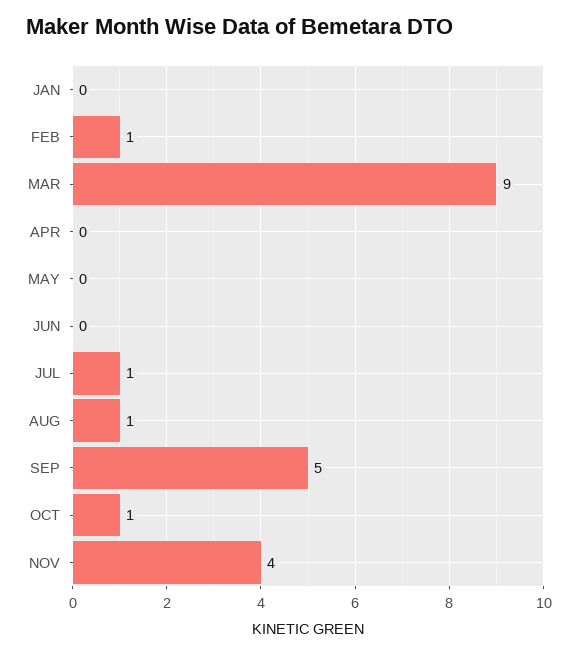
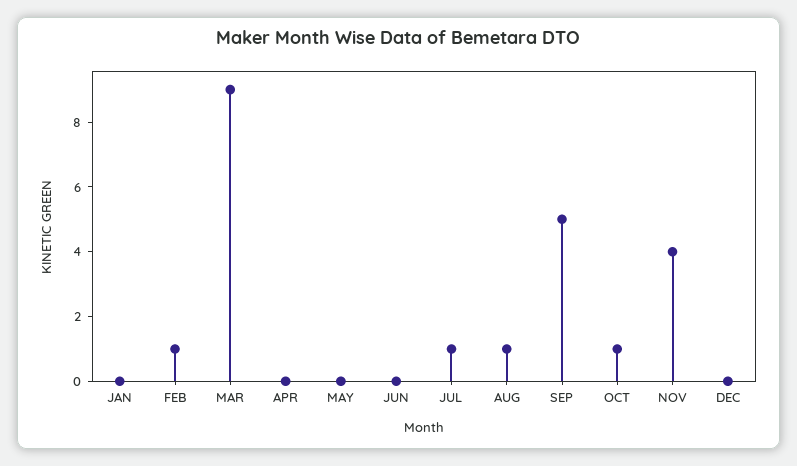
DEC: none -> 0

